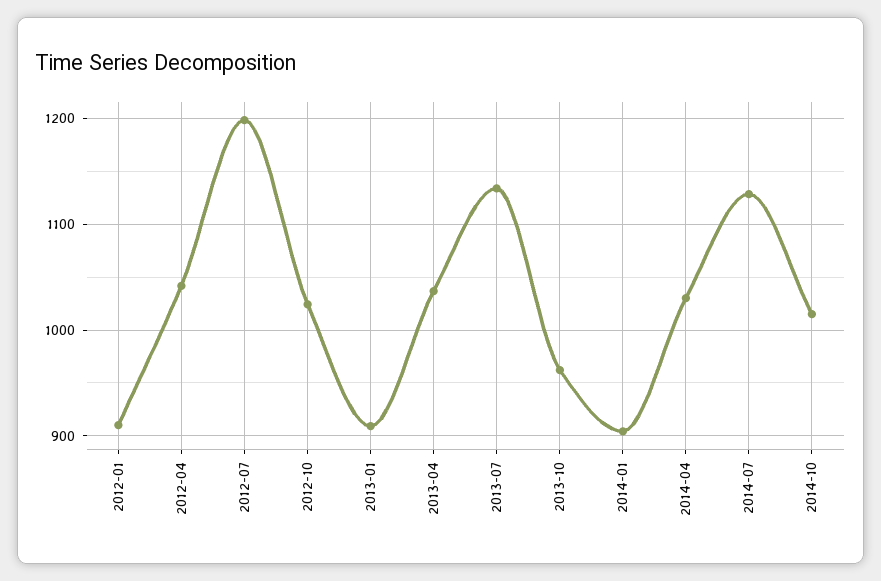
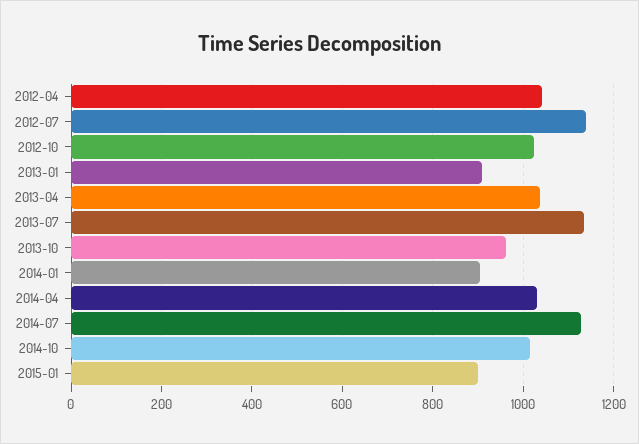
2012-01: 910 -> none
2012-07: 1200 -> 1140
2015-01: none -> 900

